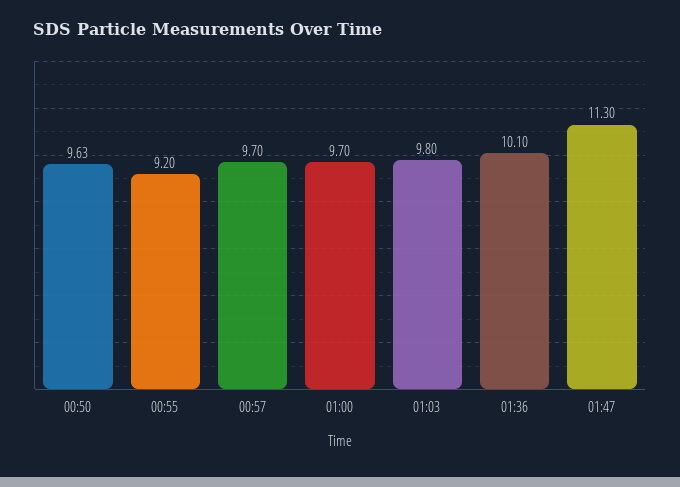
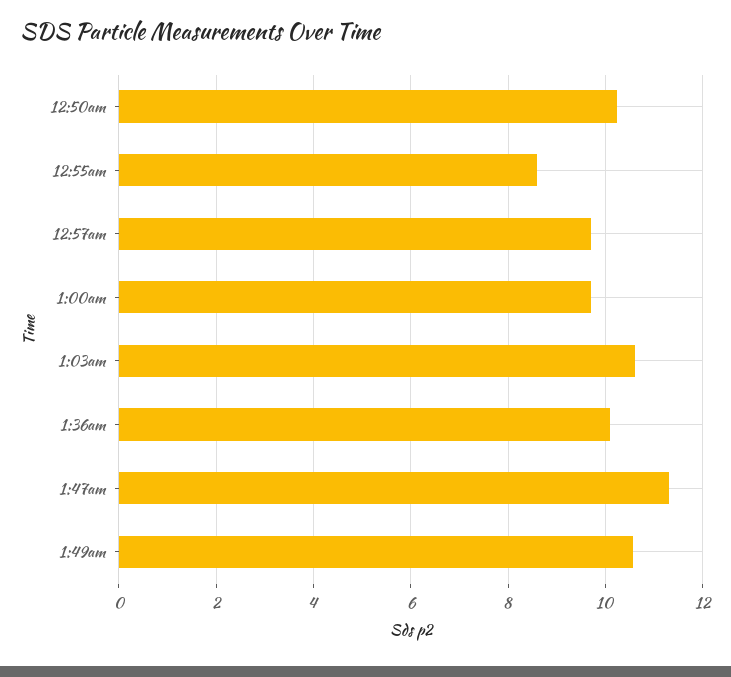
00:50: 9.63 -> 10.2
00:55: 9.2 -> 8.6
01:03: 9.8 -> 10.6
1:49am: none -> 10.6

